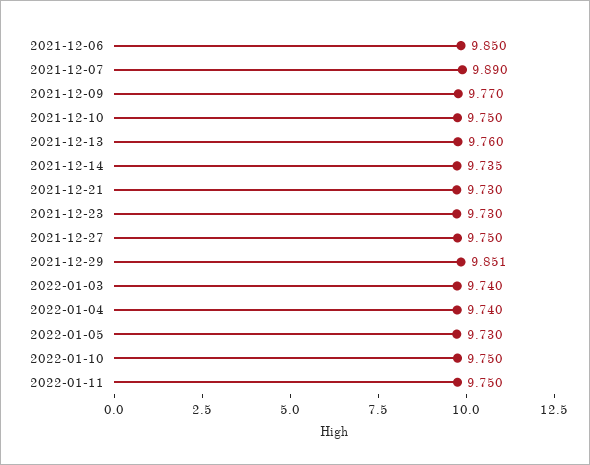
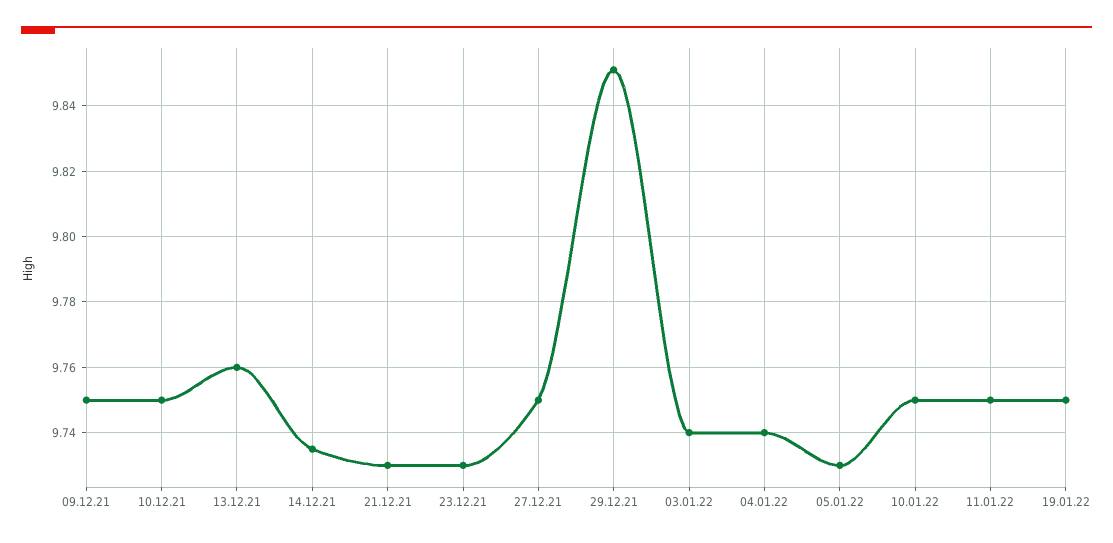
2021-12-06: 9.85 -> none
2021-12-07: 9.89 -> none
2021-12-09: 9.77 -> 9.75
19.01.22: none -> 9.75

